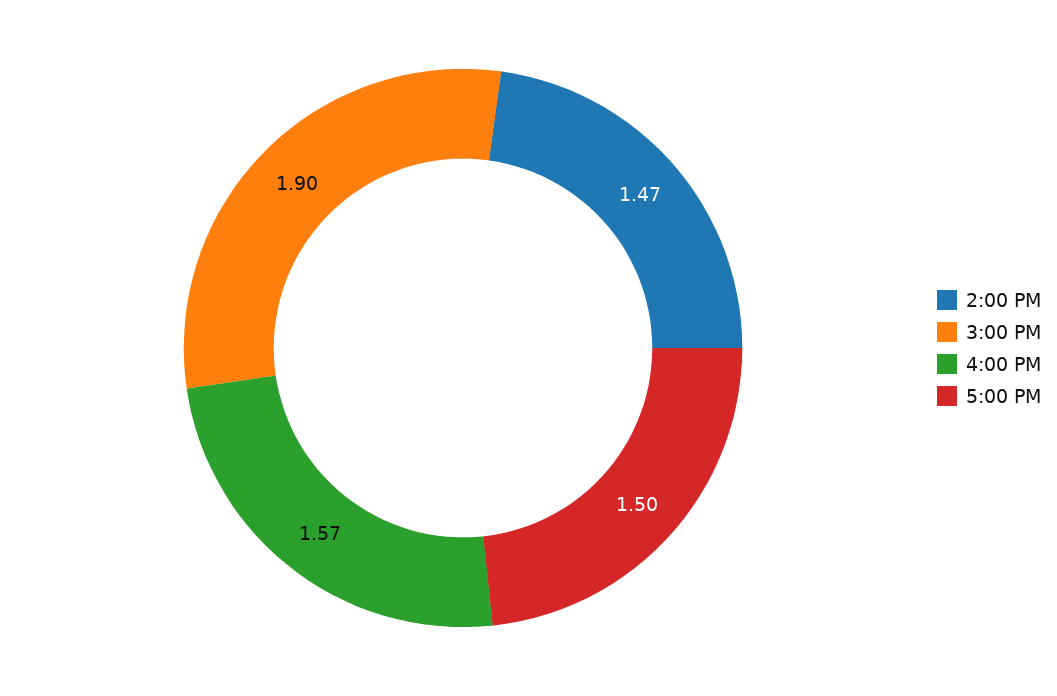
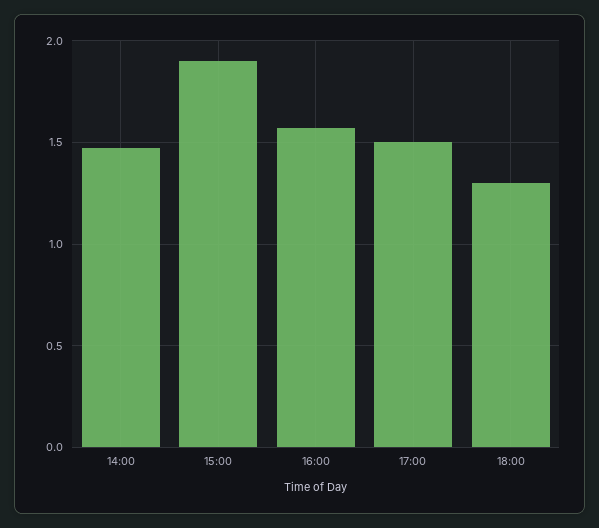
18:00: none -> 1.3

